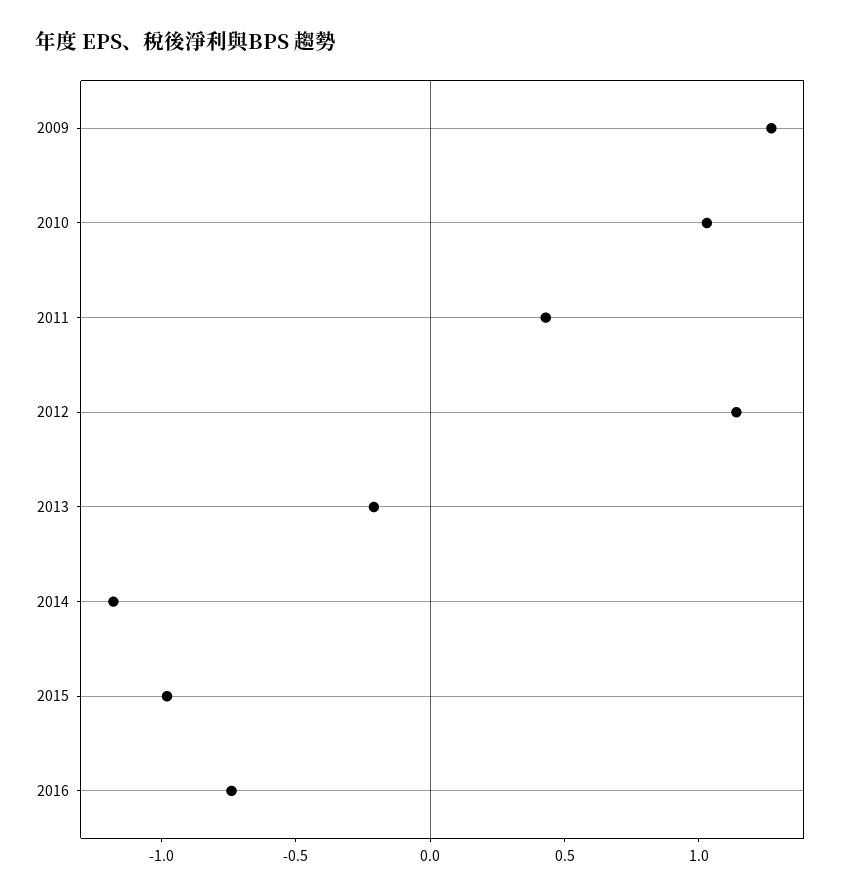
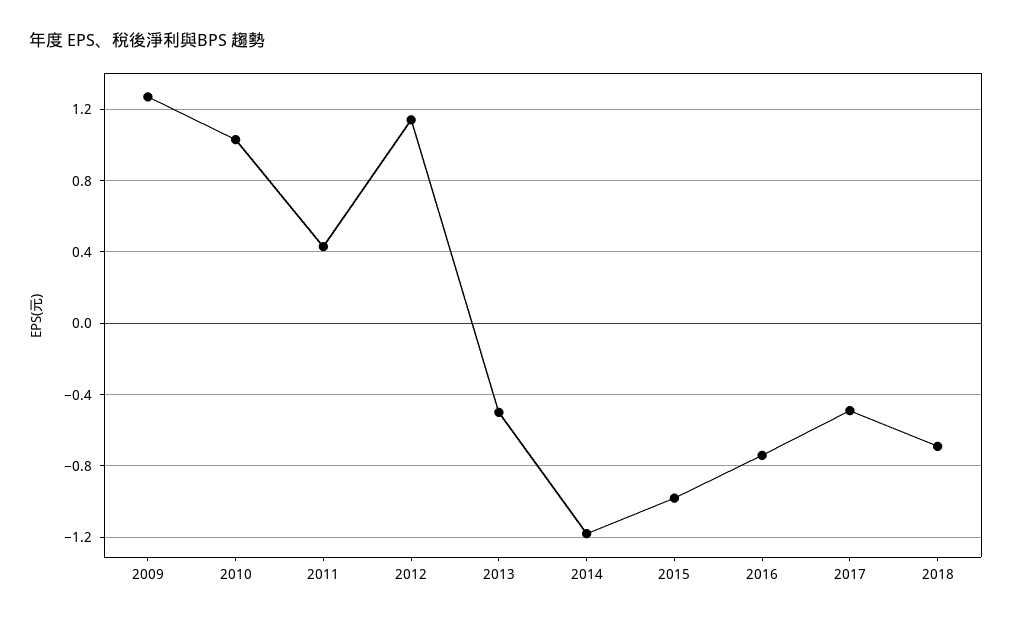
2013: -0.2 -> -0.5
2017: none -> -0.5
2018: none -> -0.7

